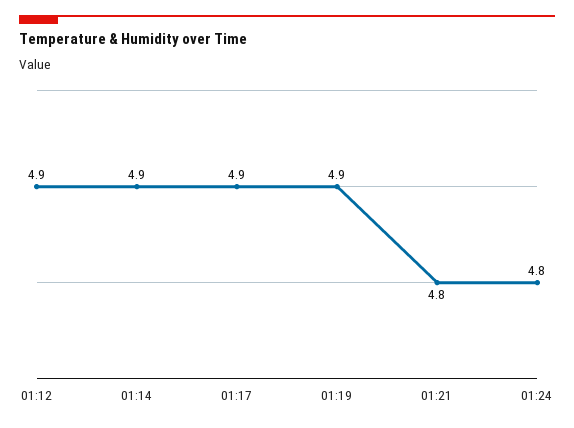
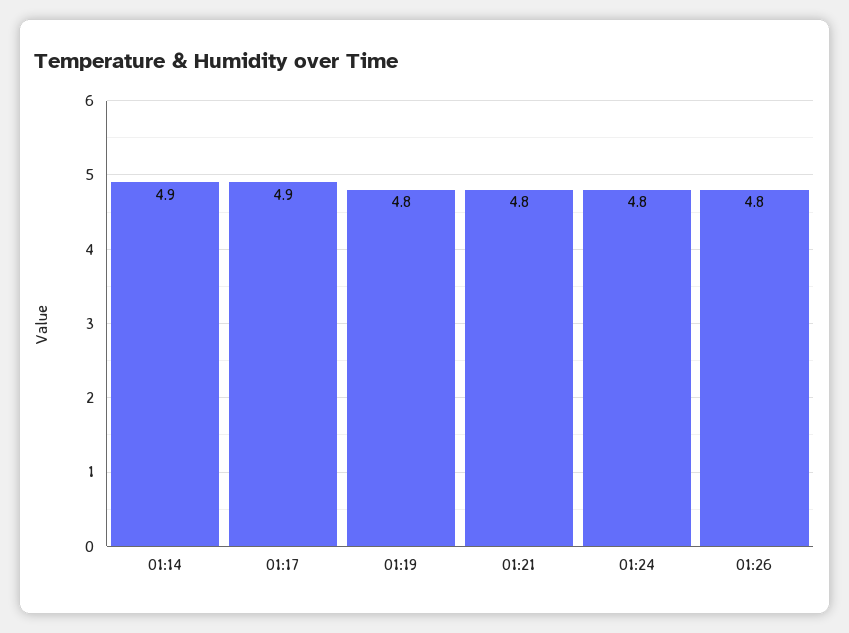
01:12: 4.9 -> none
01:19: 4.9 -> 4.8
01:26: none -> 4.8

